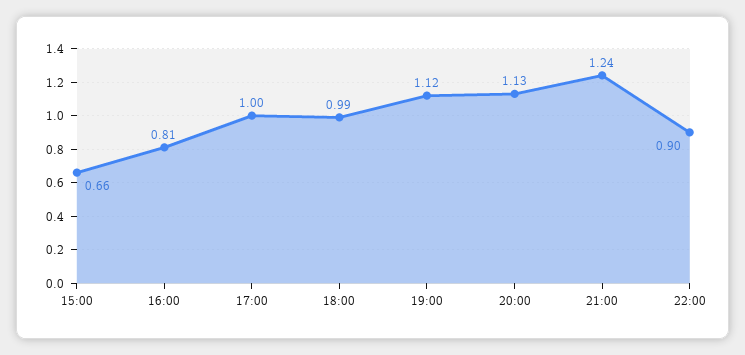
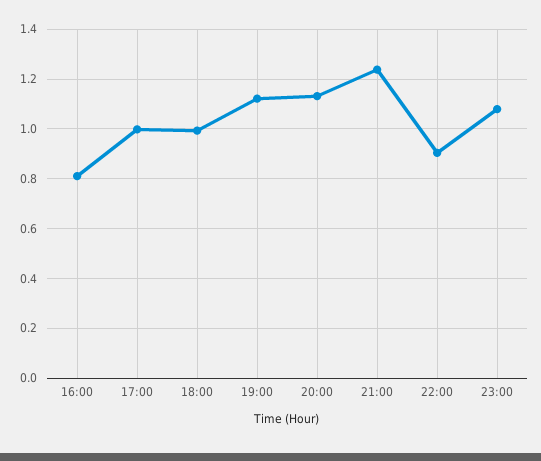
15:00: 0.66 -> none
23:00: none -> 1.075

